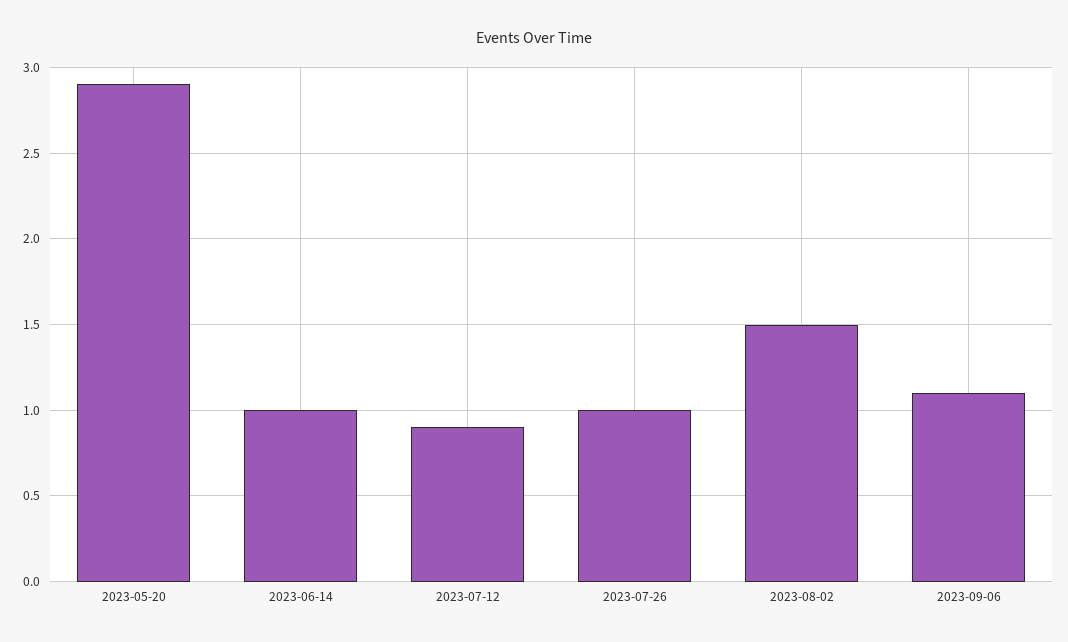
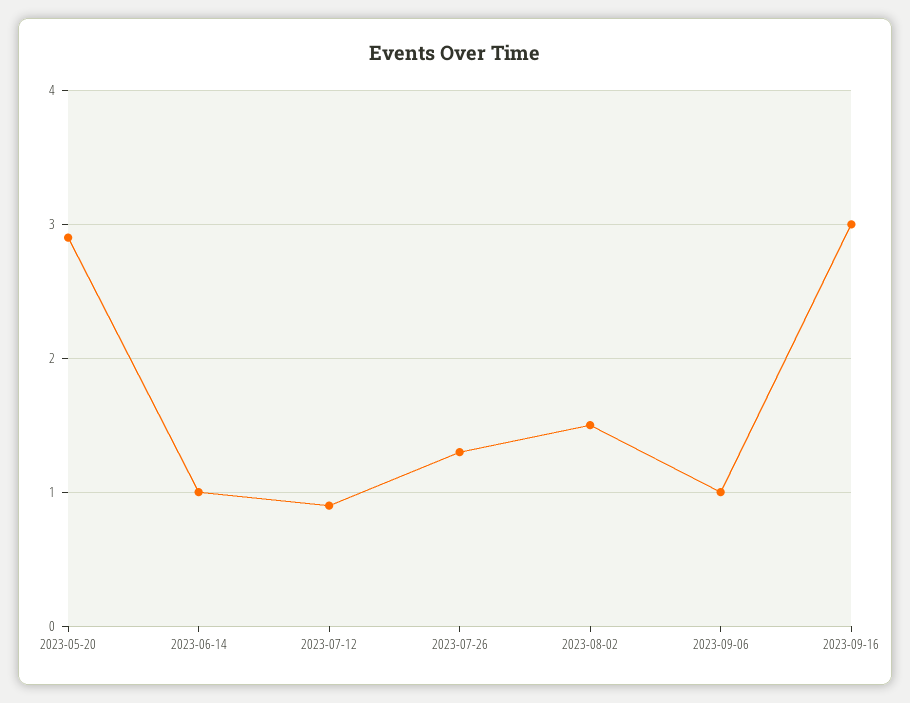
2023-07-26: 1 -> 1.3
2023-09-06: 1.1 -> 1
2023-09-16: none -> 3

